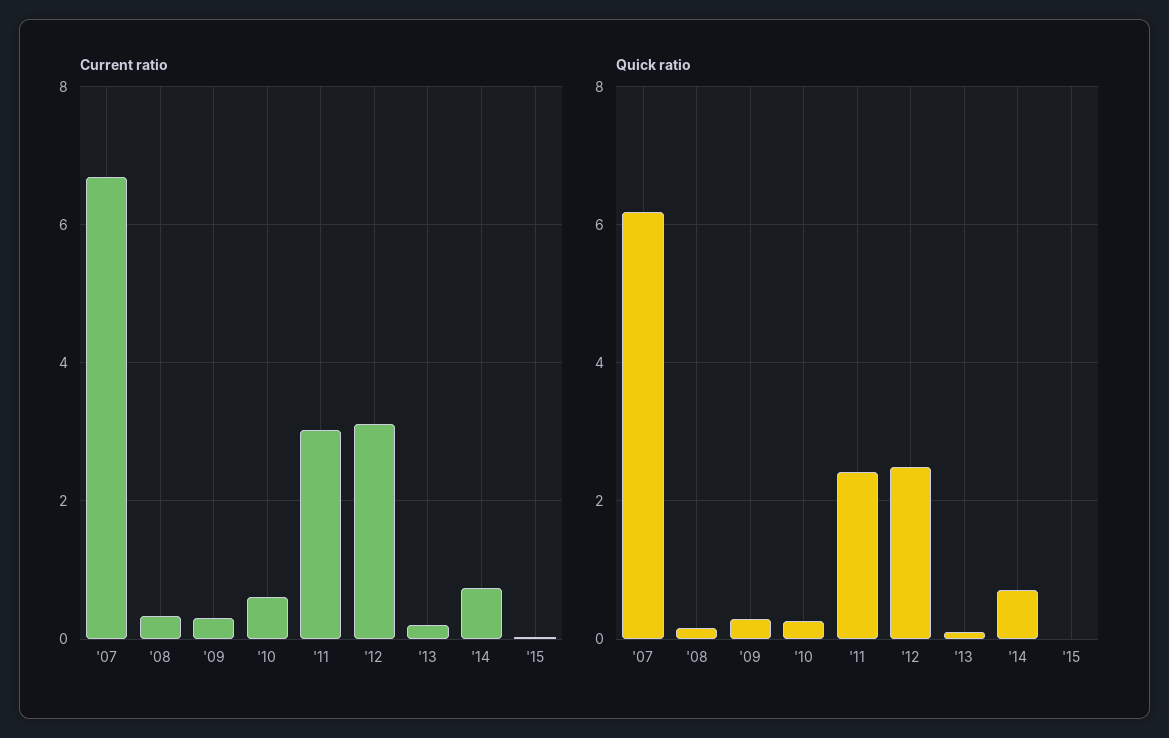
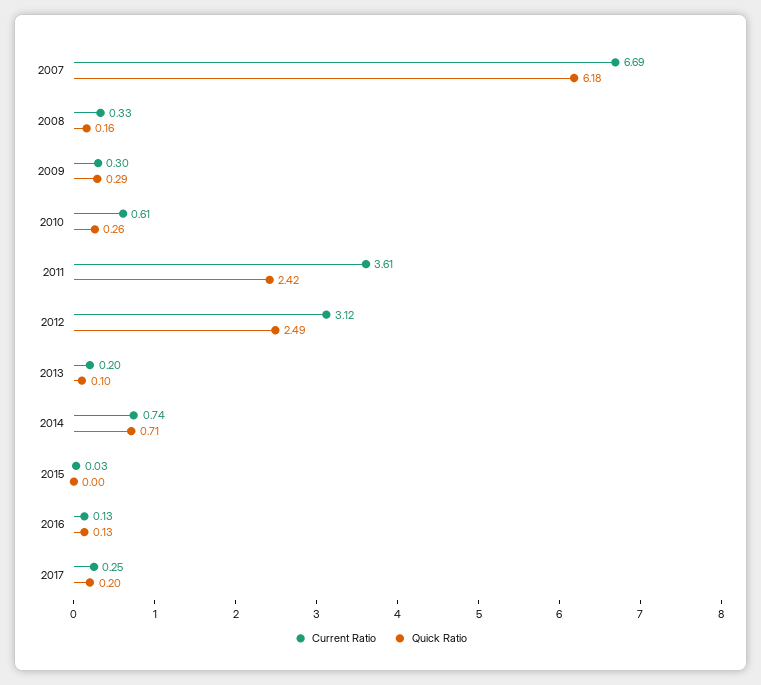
Current ratio, '11: 3 -> 3.61
Current ratio, 2016: none -> 0.13
Quick ratio, 2016: none -> 0.13
Current ratio, 2017: none -> 0.25
Quick ratio, 2017: none -> 0.2

